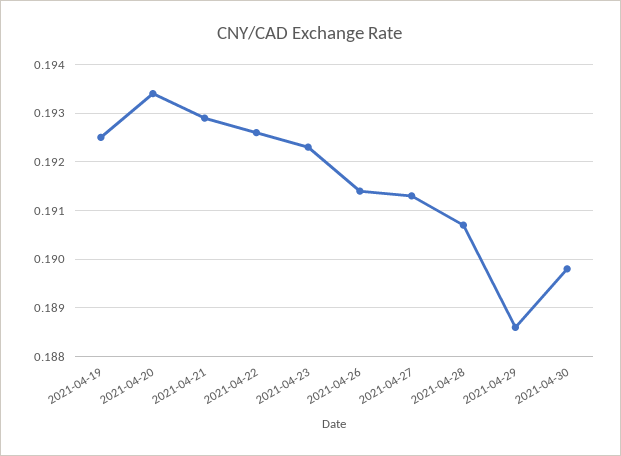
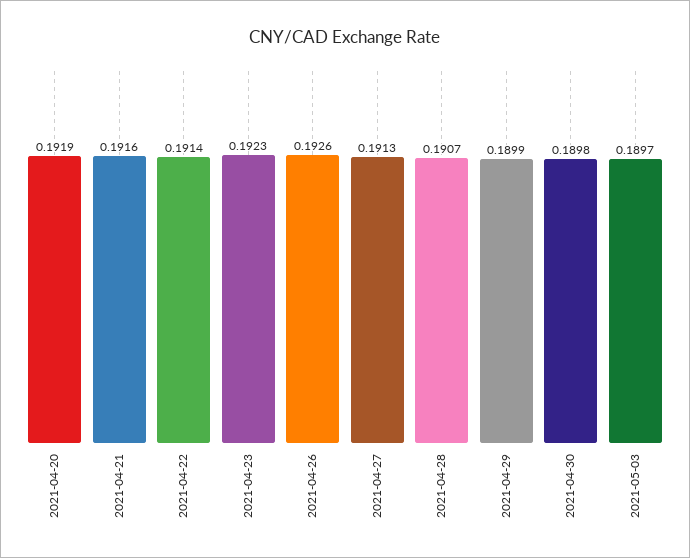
2021-04-19: 0.1925 -> none
2021-04-20: 0.1935 -> 0.1919
2021-04-21: 0.193 -> 0.1916
2021-04-22: 0.1925 -> 0.1914
2021-04-26: 0.1915 -> 0.1926
2021-04-29: 0.1885 -> 0.1899
2021-05-03: none -> 0.1897

